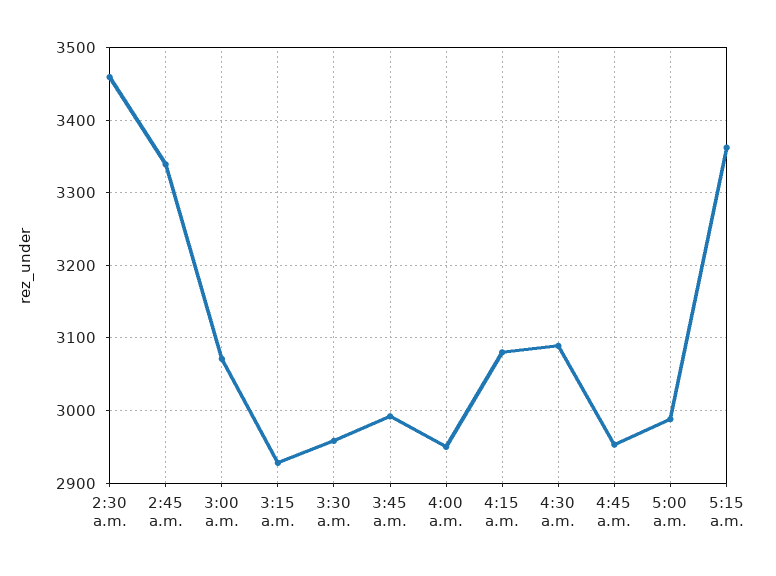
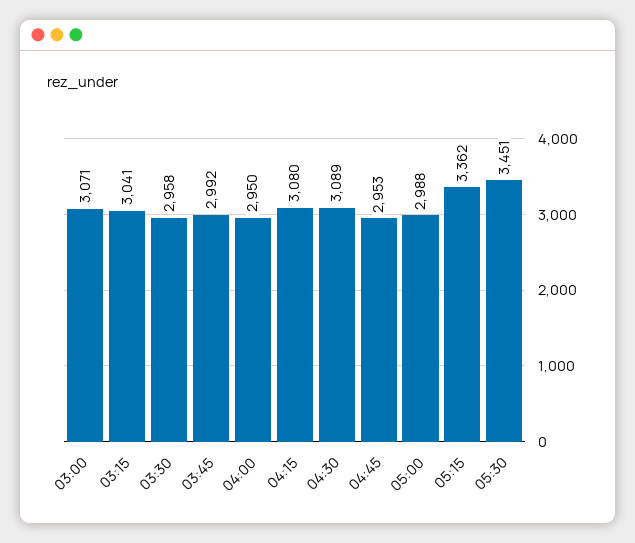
2:30 a.m.: 3460 -> none
2:45 a.m.: 3340 -> none
3:15 a.m.: 2930 -> 3041
05:30: none -> 3451

